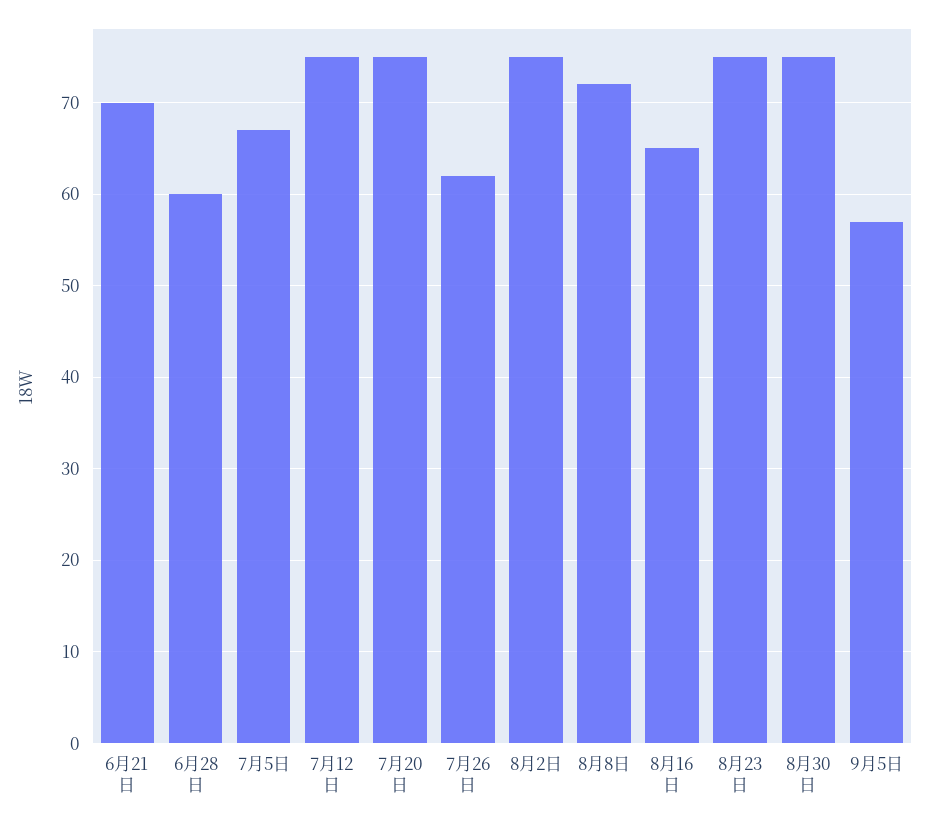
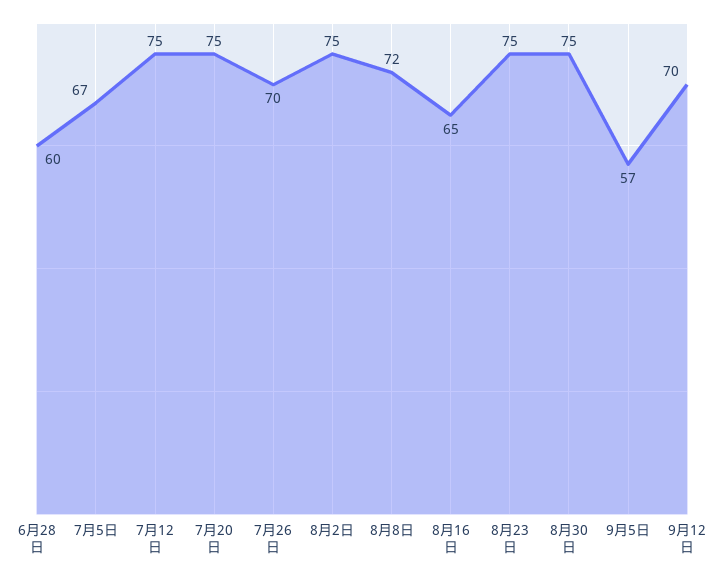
6月21日: 70 -> none
7月26日: 62 -> 70
9月12日: none -> 70

